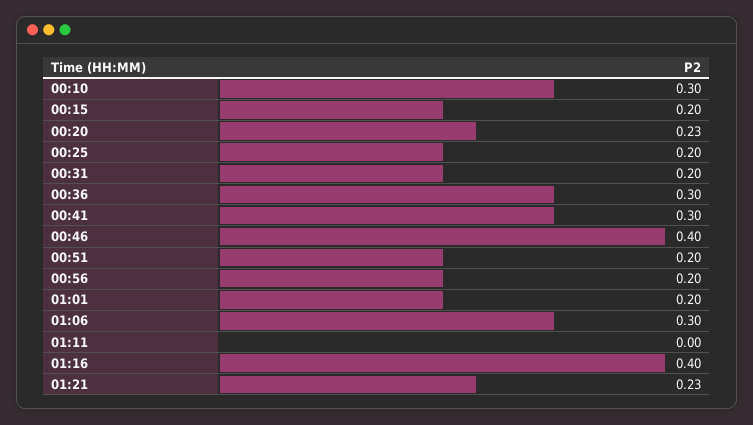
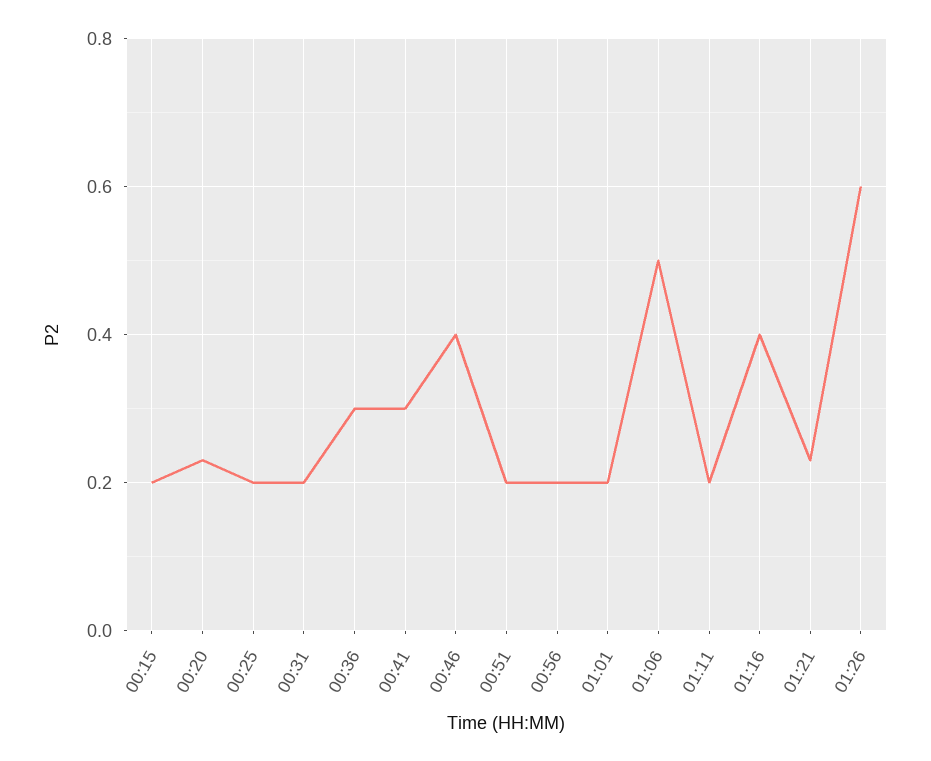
00:10: 0.3 -> none
01:06: 0.3 -> 0.5
01:11: 0 -> 0.2
01:26: none -> 0.6

